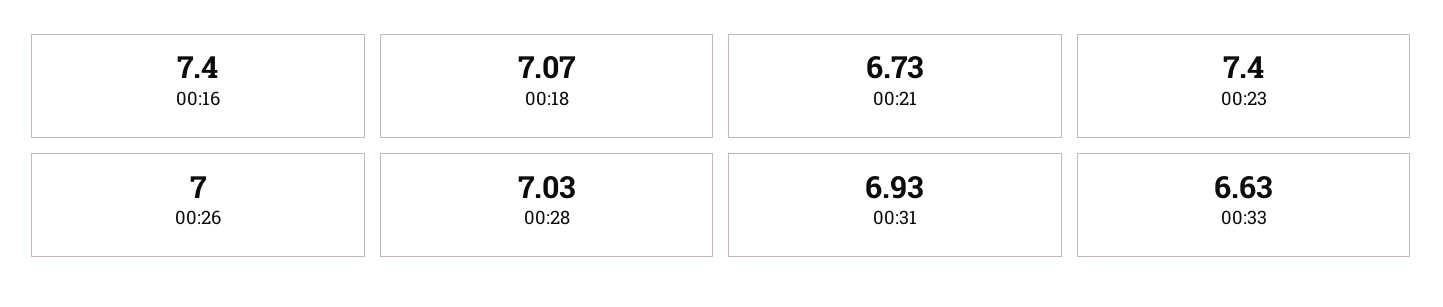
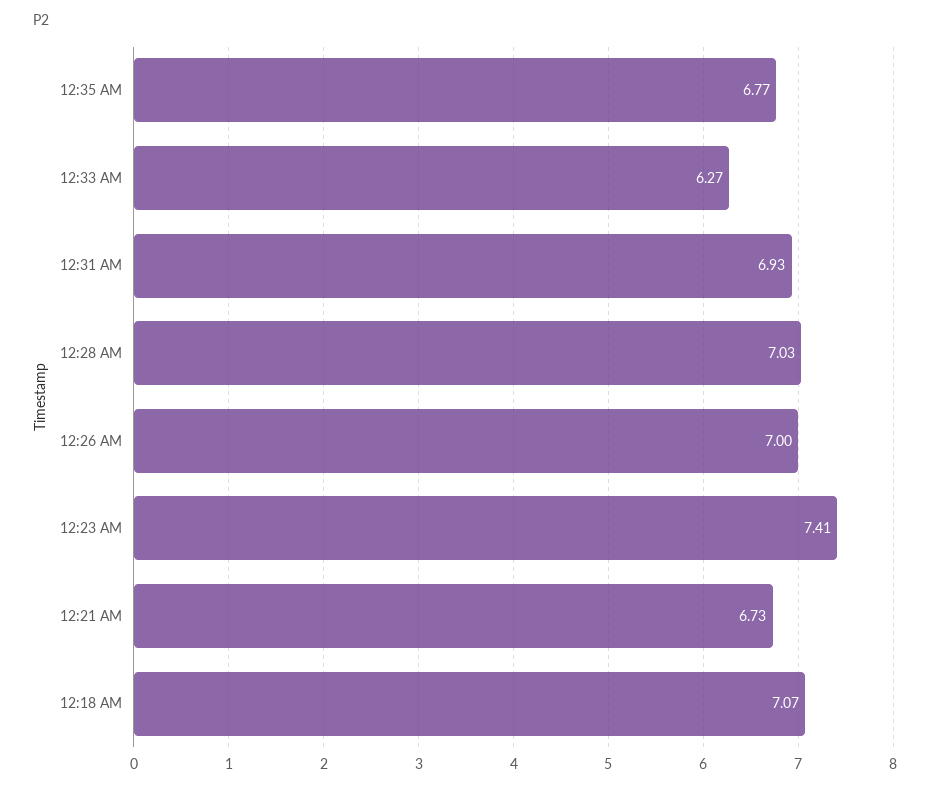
00:16: 7.4 -> none
00:23: 7.4 -> 7.41
00:33: 6.63 -> 6.27
12:35 AM: none -> 6.77

